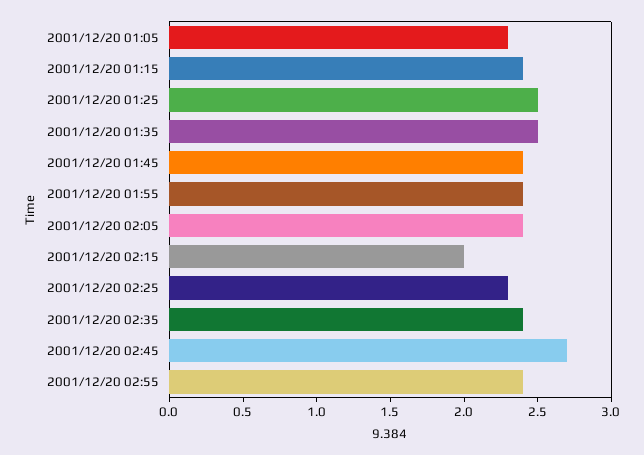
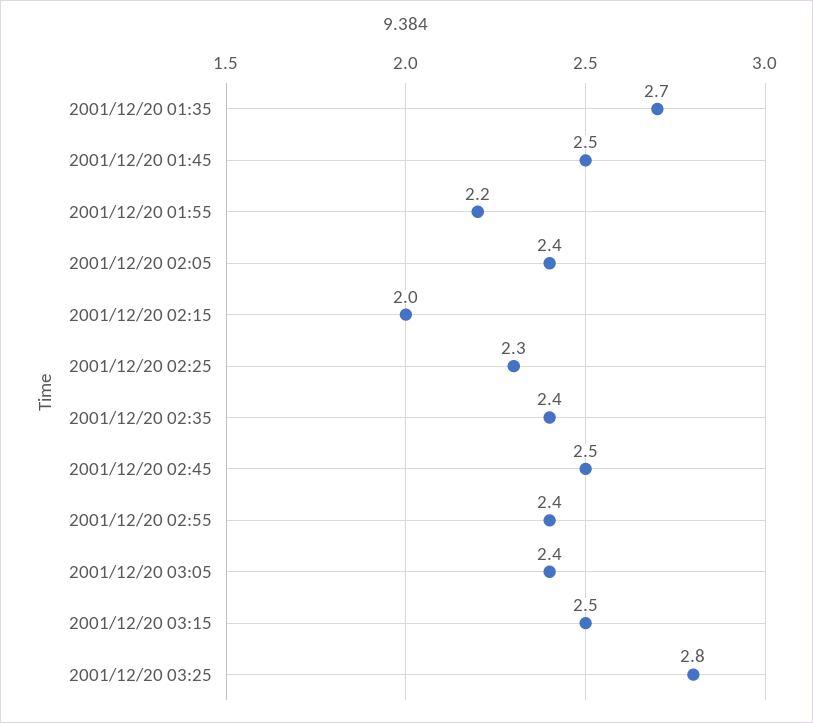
2001/12/20 01:05: 2.3 -> none
2001/12/20 01:15: 2.4 -> none
2001/12/20 01:25: 2.5 -> none
2001/12/20 01:35: 2.5 -> 2.7
2001/12/20 01:45: 2.4 -> 2.5
2001/12/20 01:55: 2.4 -> 2.2
2001/12/20 02:45: 2.7 -> 2.5
2001/12/20 03:05: none -> 2.4
2001/12/20 03:15: none -> 2.5
2001/12/20 03:25: none -> 2.8

